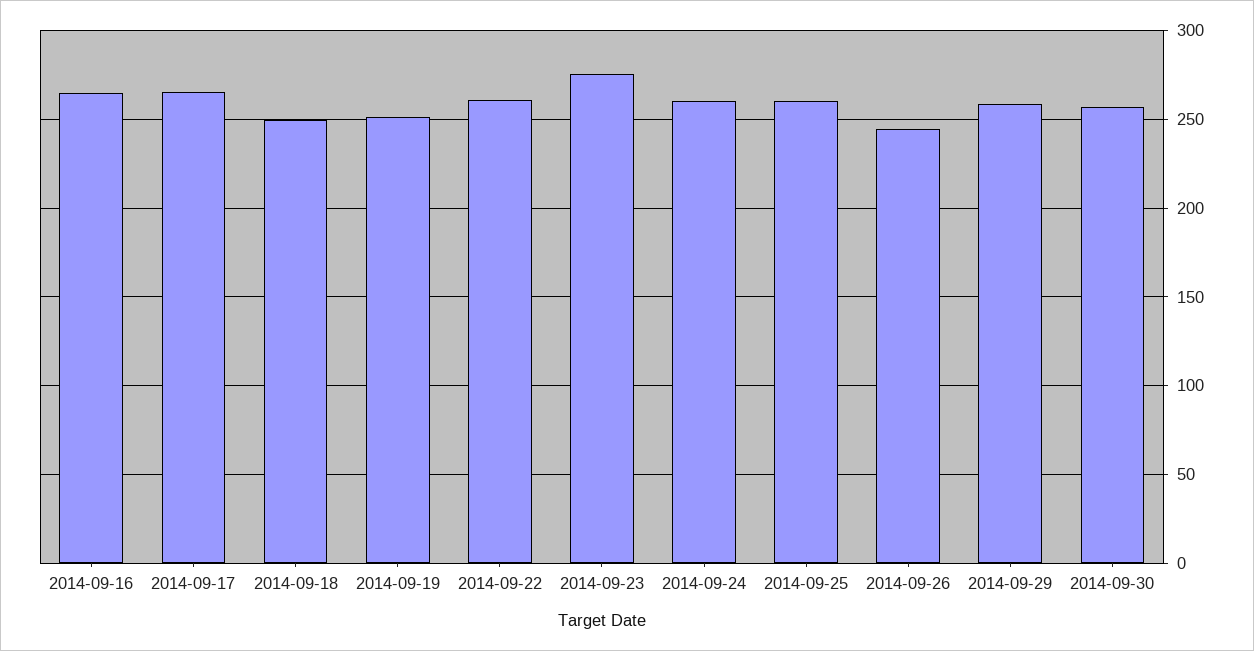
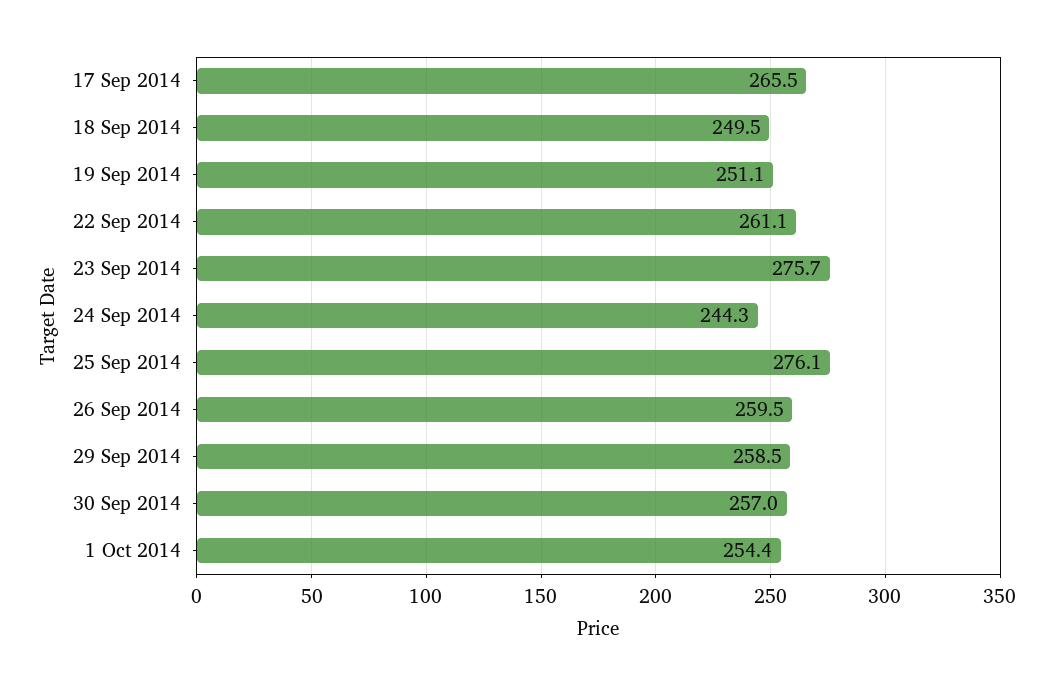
2014-09-16: 265 -> none
2014-09-24: 260 -> 244.3
2014-09-25: 260 -> 276.1
2014-09-26: 245 -> 259.5
1 Oct 2014: none -> 254.4

